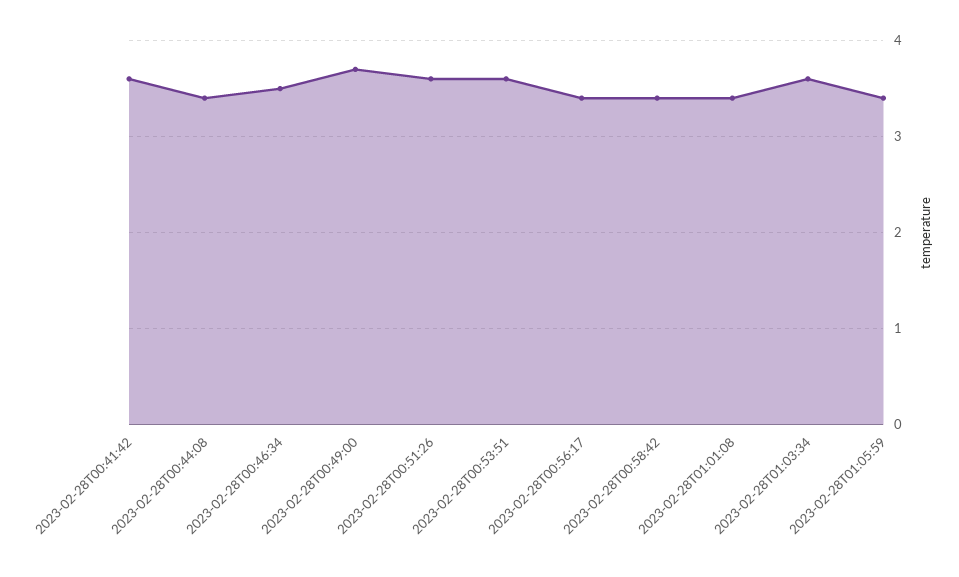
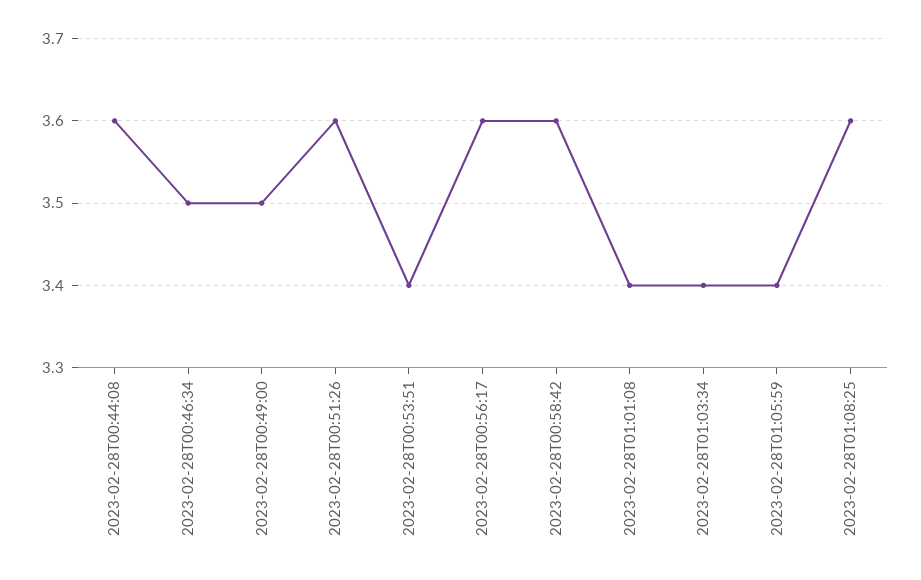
2023-02-28T00:41:42: 3.6 -> none
2023-02-28T00:44:08: 3.4 -> 3.6
2023-02-28T00:49:00: 3.7 -> 3.5
2023-02-28T00:53:51: 3.6 -> 3.4
2023-02-28T00:56:17: 3.4 -> 3.6
2023-02-28T00:58:42: 3.4 -> 3.6
2023-02-28T01:03:34: 3.6 -> 3.4
2023-02-28T01:08:25: none -> 3.6

